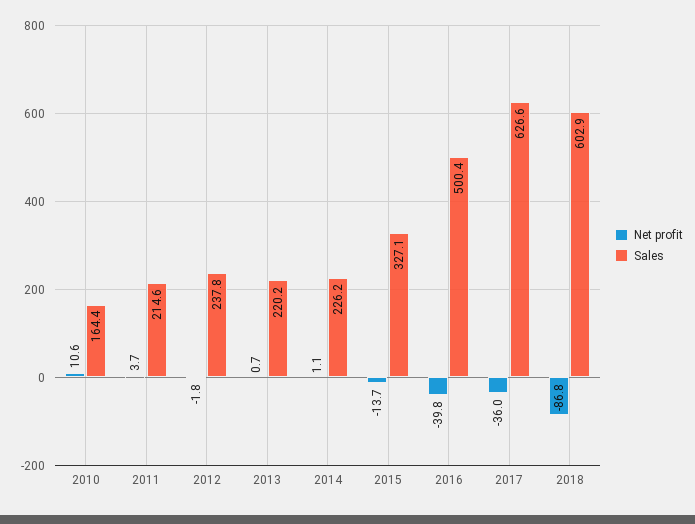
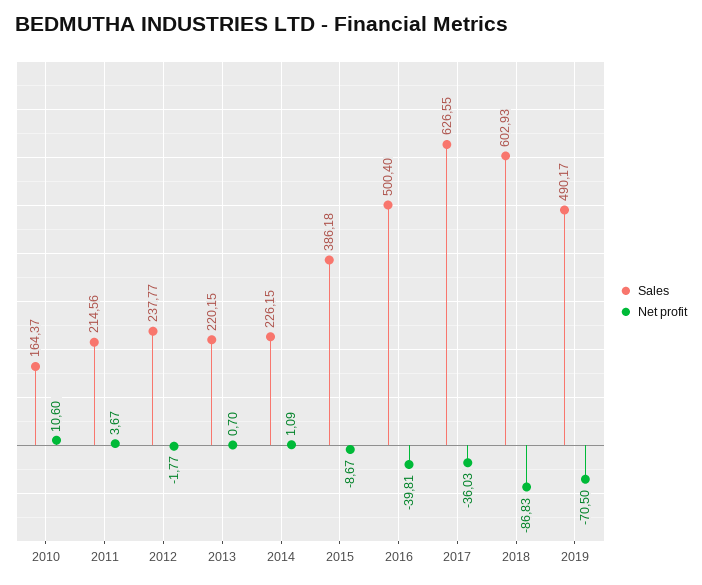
Net profit, 2015: -13.7 -> -8.67
Sales, 2015: 327.1 -> 386.18
Sales, 2019: none -> 490.17
Net profit, 2019: none -> -70.5

